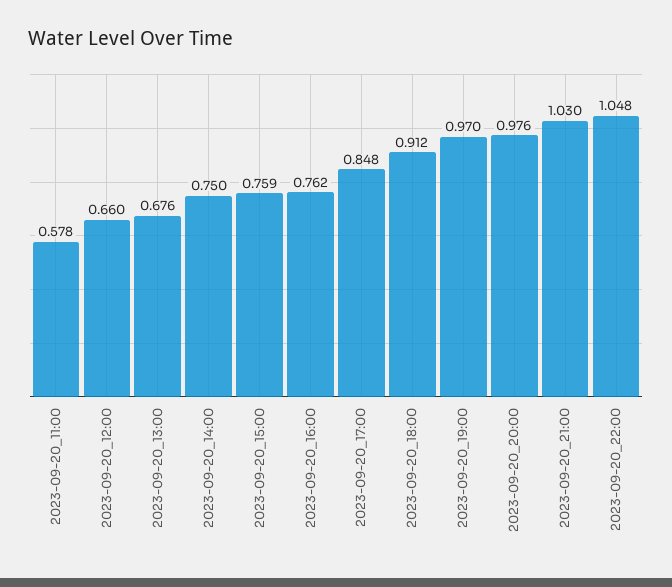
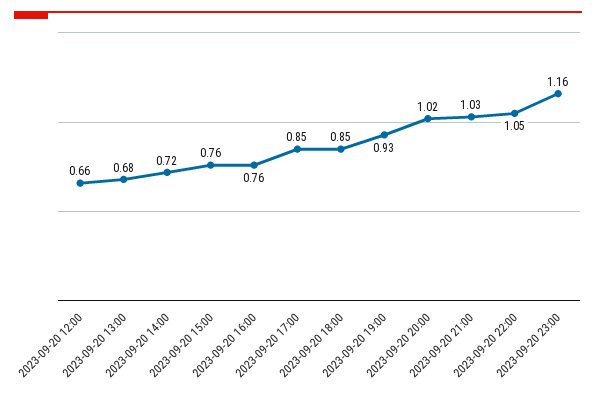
2023-09-20_11:00: 0.578 -> none
2023-09-20_14:00: 0.75 -> 0.72
2023-09-20_18:00: 0.912 -> 0.85
2023-09-20_19:00: 0.97 -> 0.93
2023-09-20_20:00: 0.976 -> 1.02
2023-09-20 23:00: none -> 1.16

